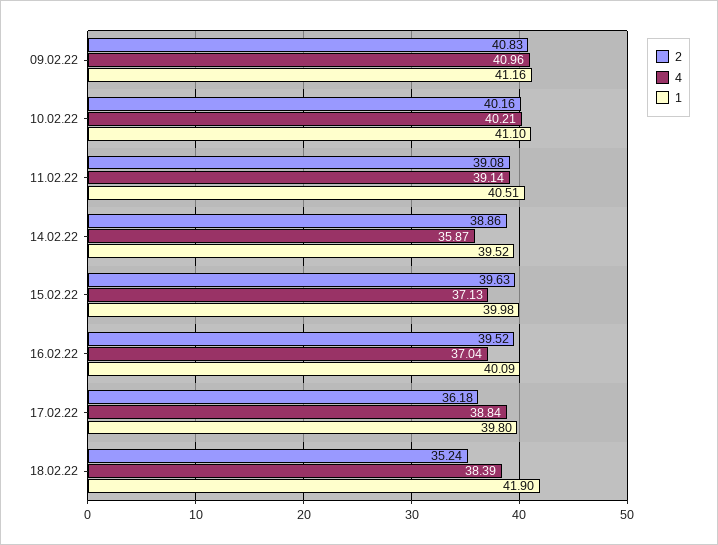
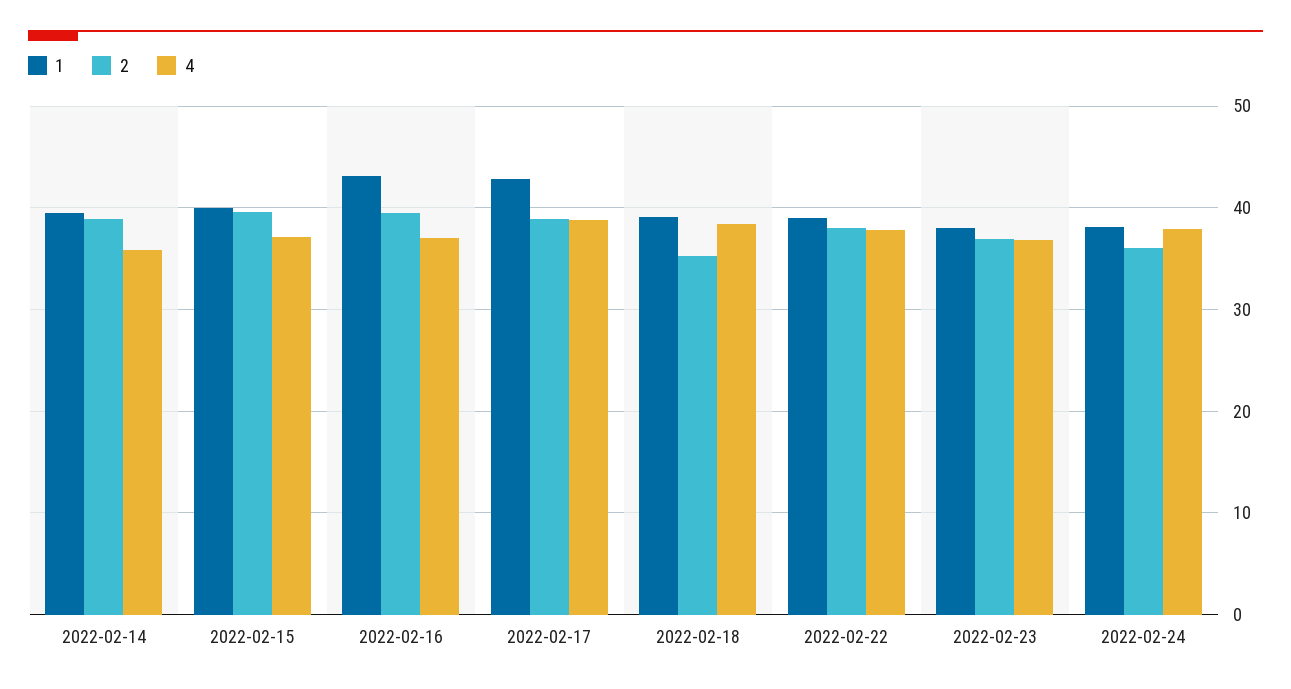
2, 09.02.22: 40.83 -> none
4, 09.02.22: 40.96 -> none
1, 09.02.22: 41.16 -> none
2, 10.02.22: 40.16 -> none
4, 10.02.22: 40.21 -> none
1, 10.02.22: 41.1 -> none
2, 11.02.22: 39.08 -> none
4, 11.02.22: 39.14 -> none
1, 11.02.22: 40.51 -> none
1, 16.02.22: 40.09 -> 43
2, 17.02.22: 36.18 -> 39
1, 17.02.22: 39.8 -> 43
1, 18.02.22: 41.9 -> 39
1, 2022-02-22: none -> 39
2, 2022-02-22: none -> 38
4, 2022-02-22: none -> 38
1, 2022-02-23: none -> 38
2, 2022-02-23: none -> 37
4, 2022-02-23: none -> 37
1, 2022-02-24: none -> 38
2, 2022-02-24: none -> 36
4, 2022-02-24: none -> 38

